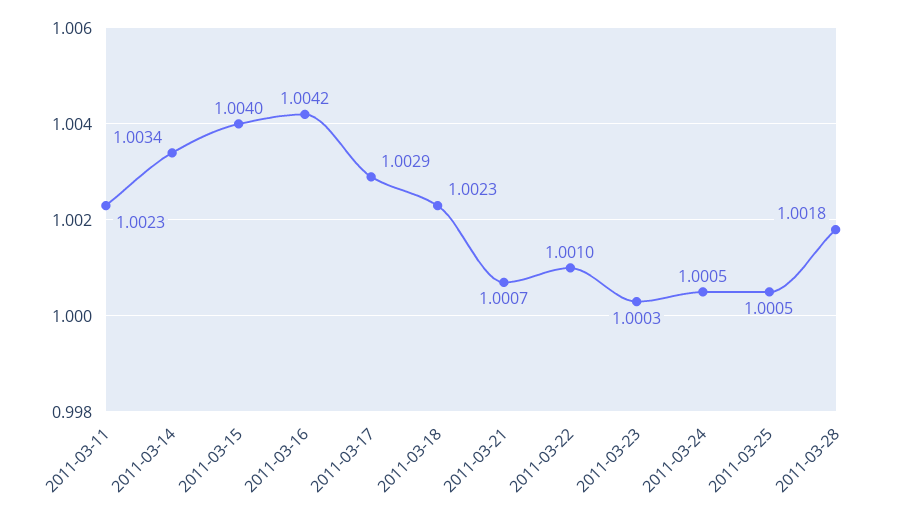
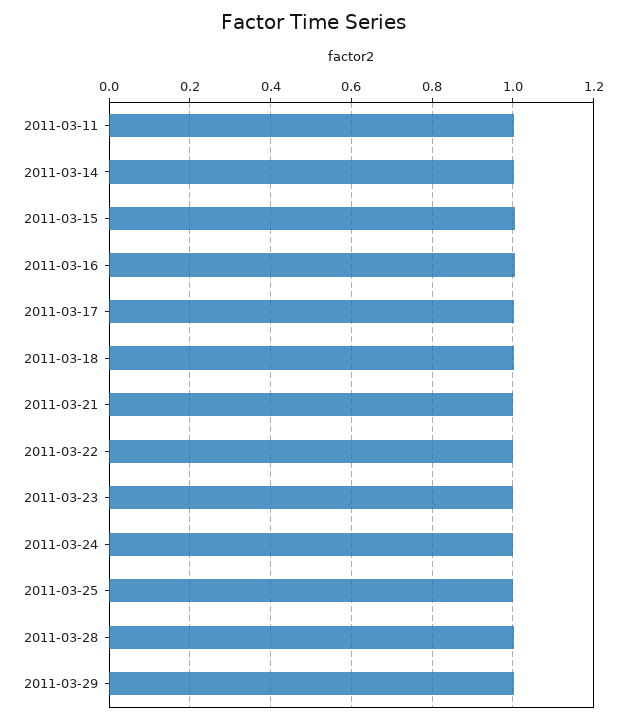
2011-03-29: none -> 1

